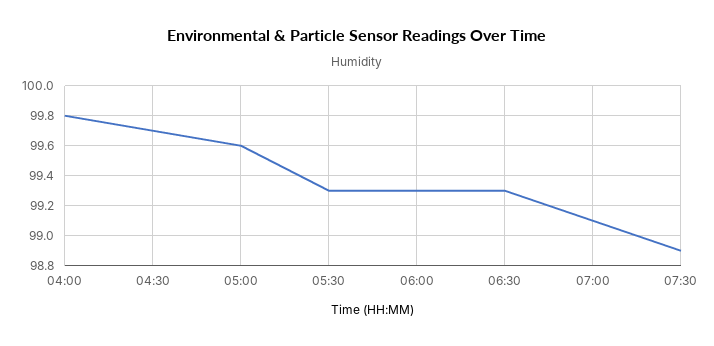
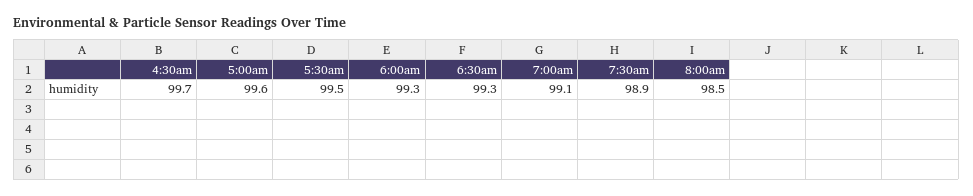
04:00: 99.8 -> none
05:30: 99.3 -> 99.5
8:00am: none -> 98.5

